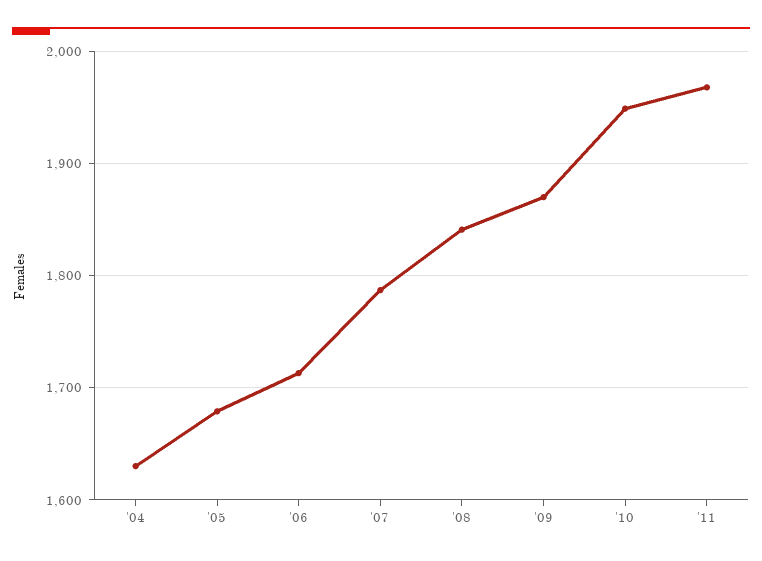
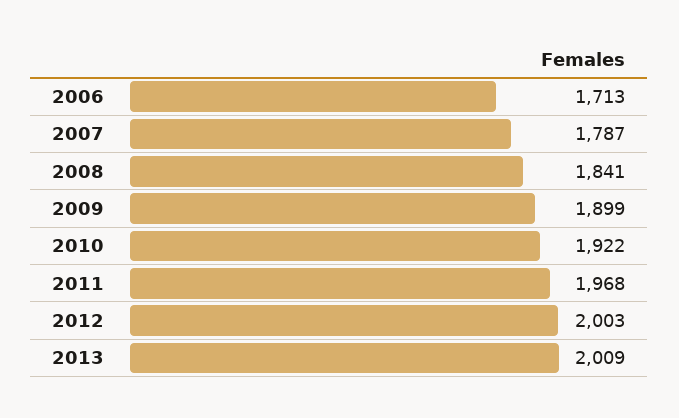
'04: 1630 -> none
'05: 1680 -> none
'09: 1870 -> 1899
'10: 1950 -> 1922
2012: none -> 2003
2013: none -> 2009

